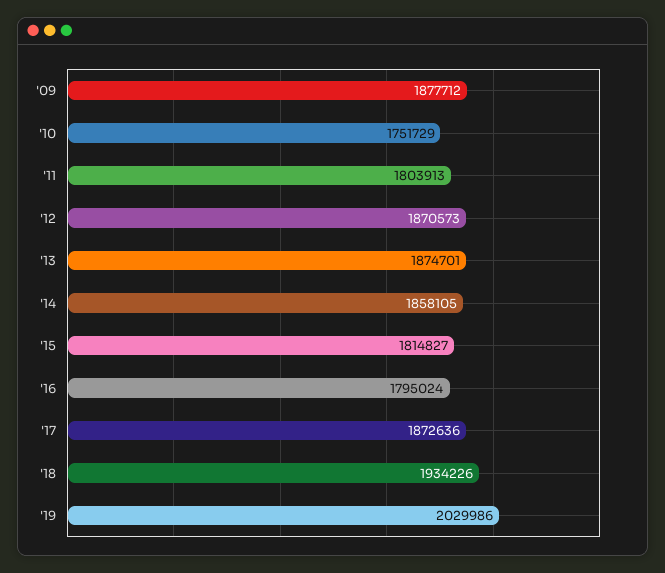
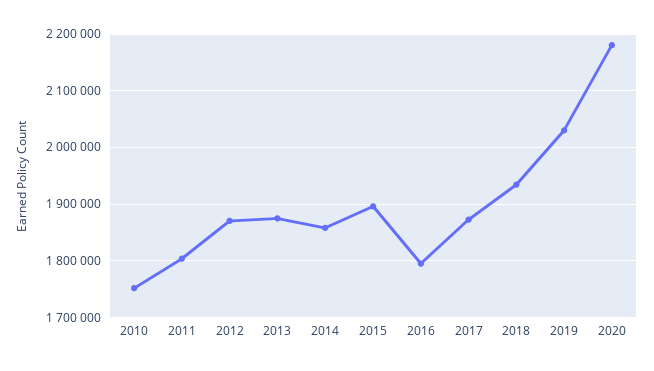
'09: 1877712 -> none
'15: 1814827 -> 1900000
2020: none -> 2180000

